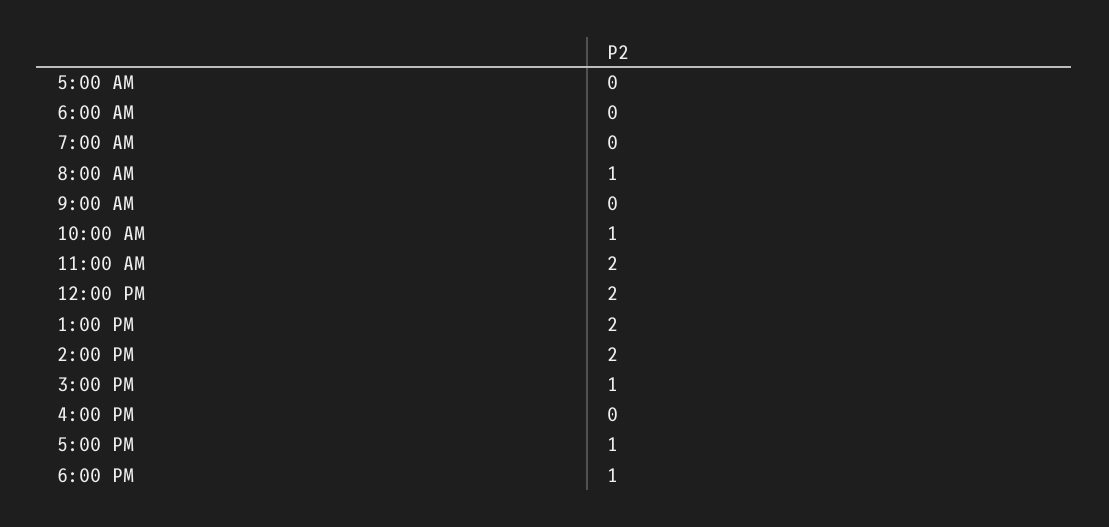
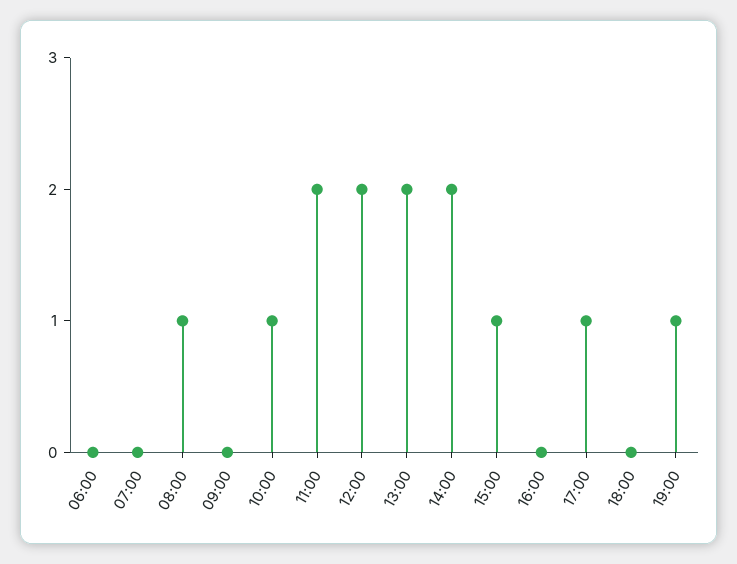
5:00 AM: 0 -> none
6:00 PM: 1 -> 0
19:00: none -> 1

